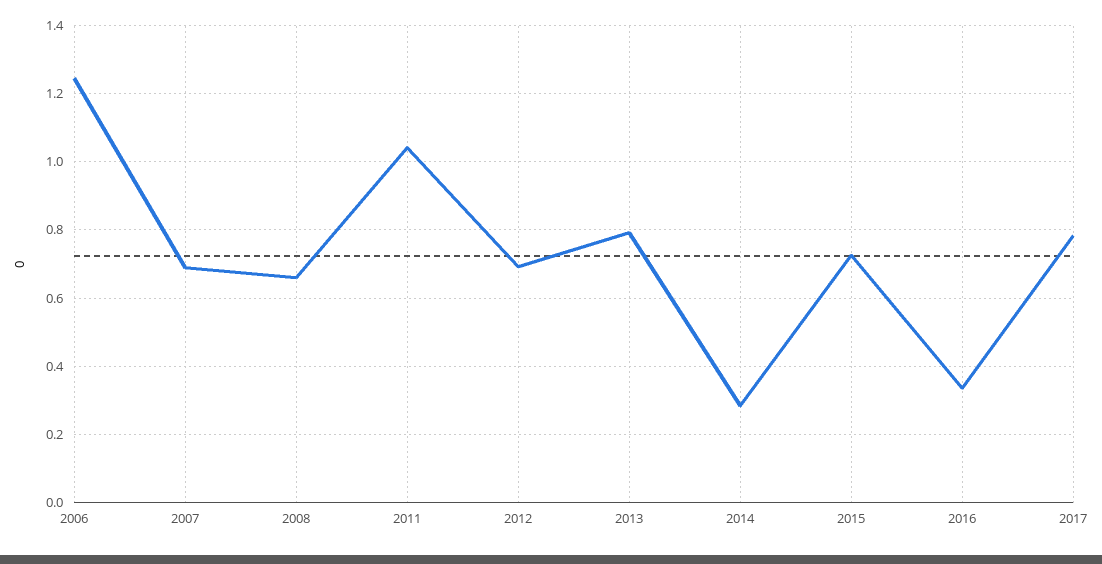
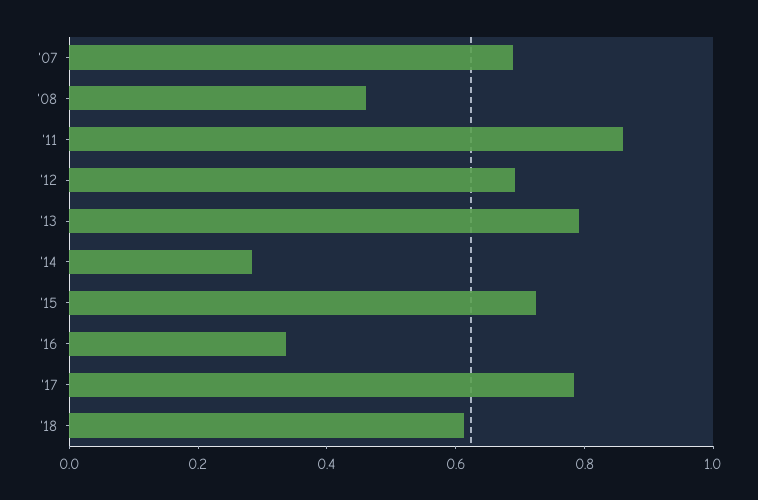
2006: 1.24 -> none
2008: 0.66 -> 0.45
2011: 1.04 -> 0.85
'18: none -> 0.6

